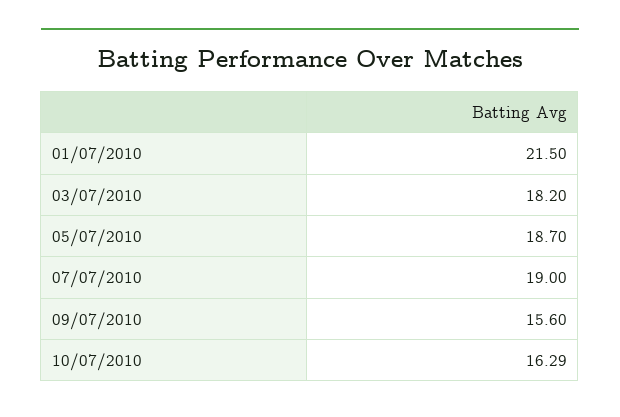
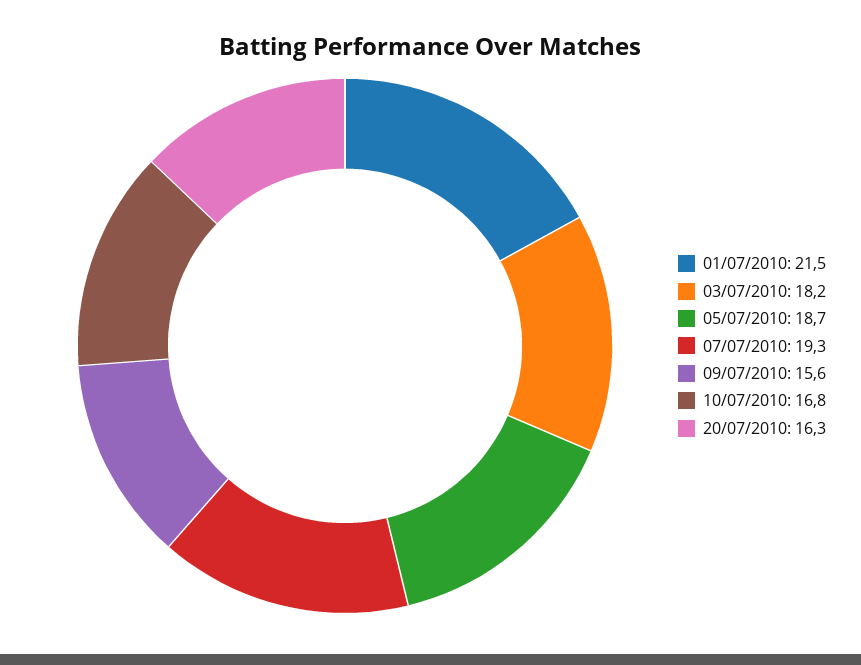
07/07/2010: 19 -> 19.3
10/07/2010: 16.29 -> 16.8
20/07/2010: none -> 16.3

